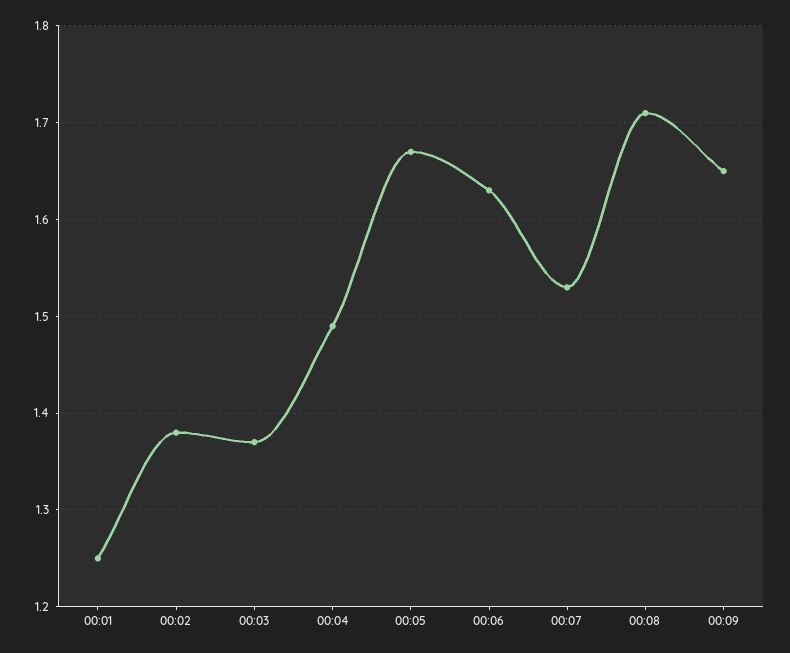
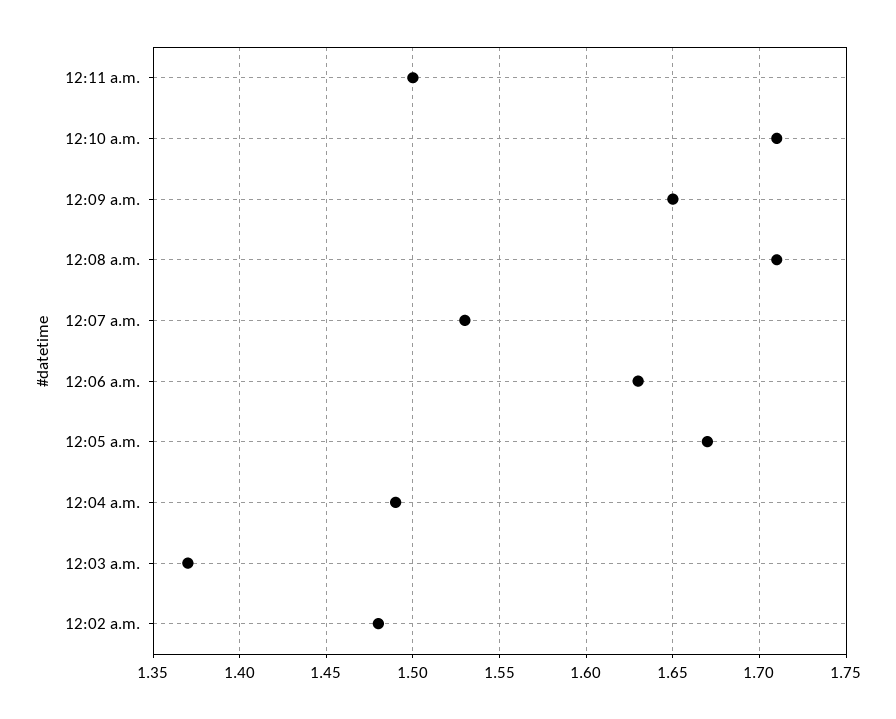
00:01: 1.25 -> none
00:02: 1.38 -> 1.48
12:11 a.m.: none -> 1.5
12:10 a.m.: none -> 1.71

